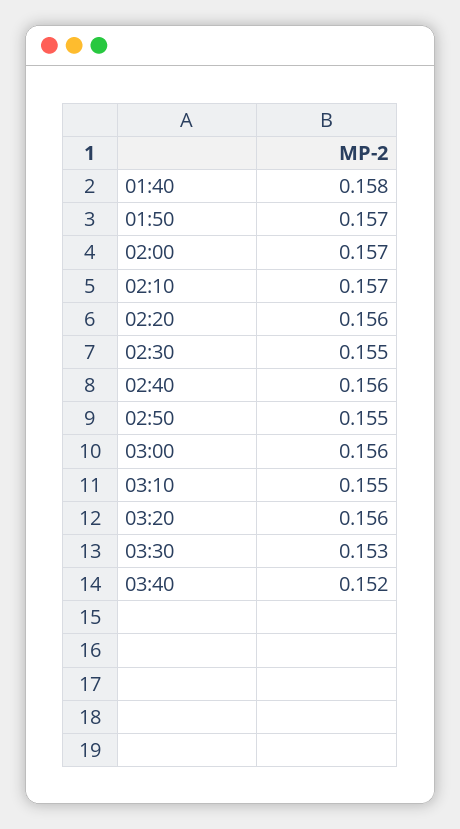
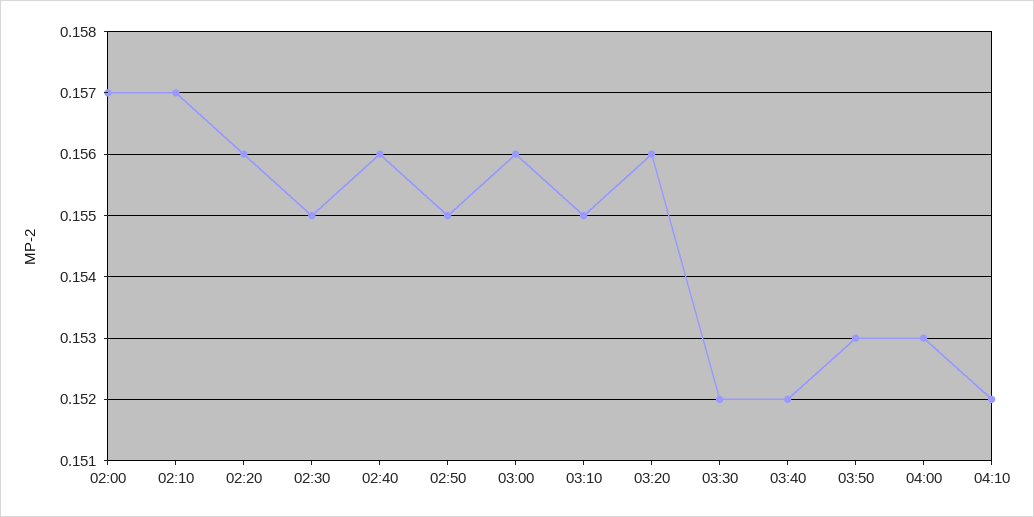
01:40: 0.158 -> none
01:50: 0.157 -> none
03:30: 0.153 -> 0.152
03:50: none -> 0.153
04:00: none -> 0.153
04:10: none -> 0.152

